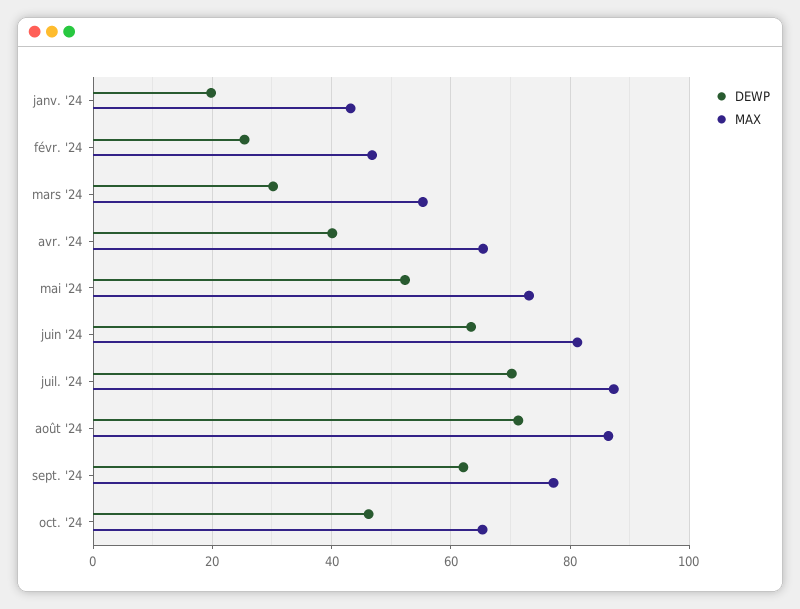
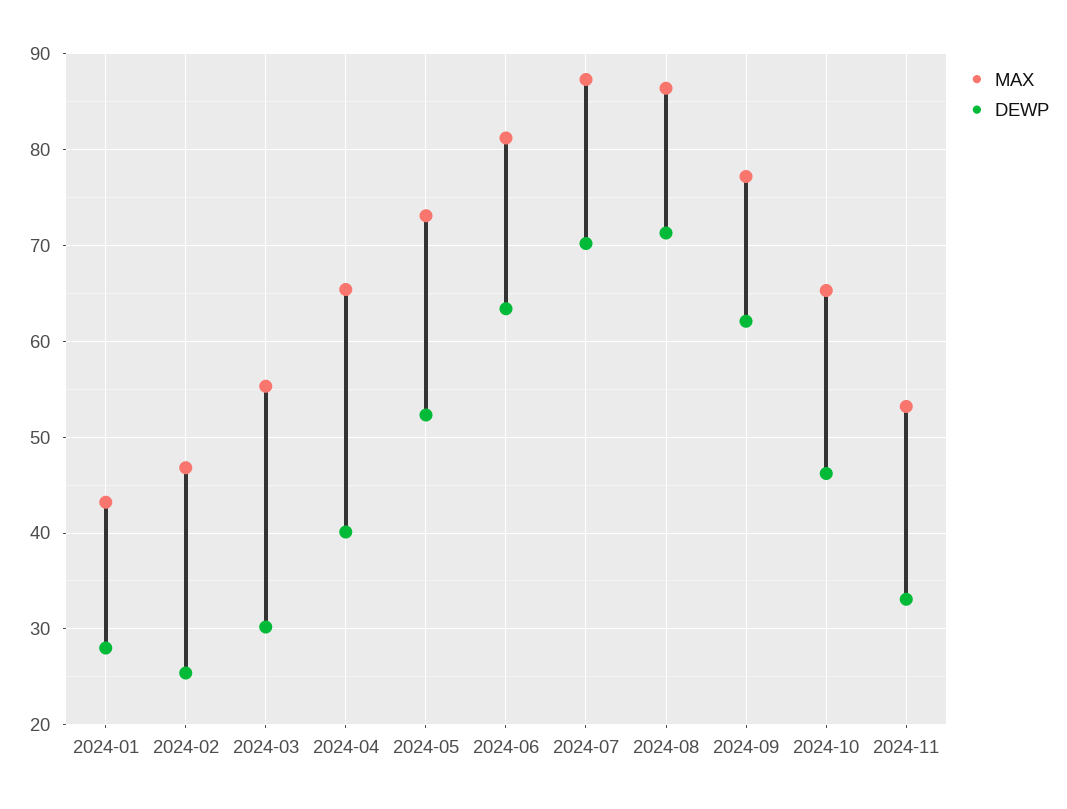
DEWP, janv. '24: 20 -> 28
MAX, 2024-11: none -> 53
DEWP, 2024-11: none -> 33

